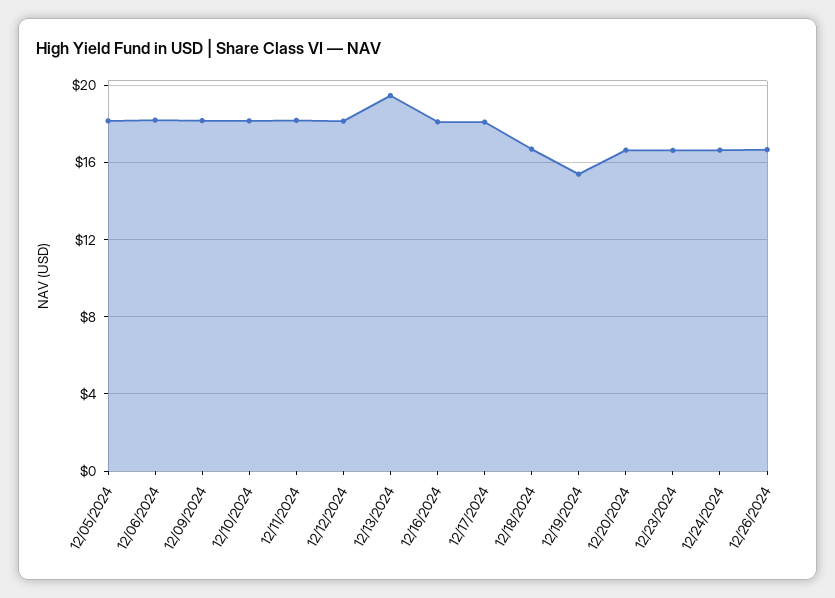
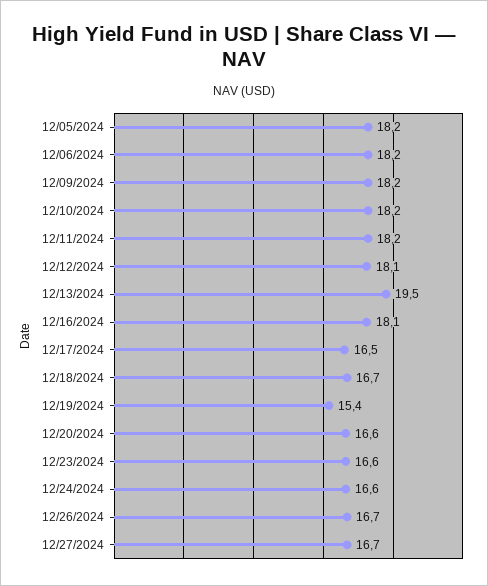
12/17/2024: 18 -> 16.5
12/27/2024: none -> 16.7

